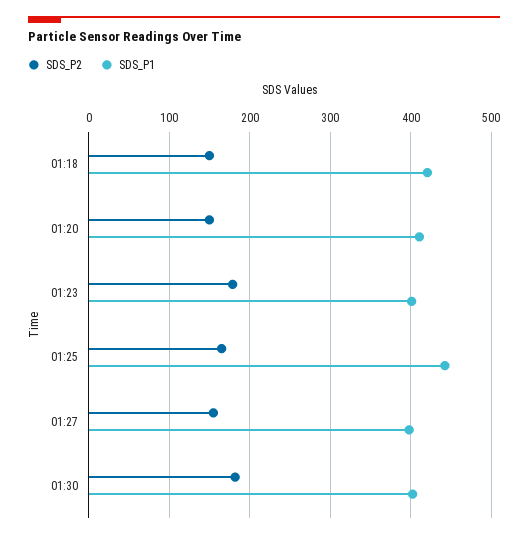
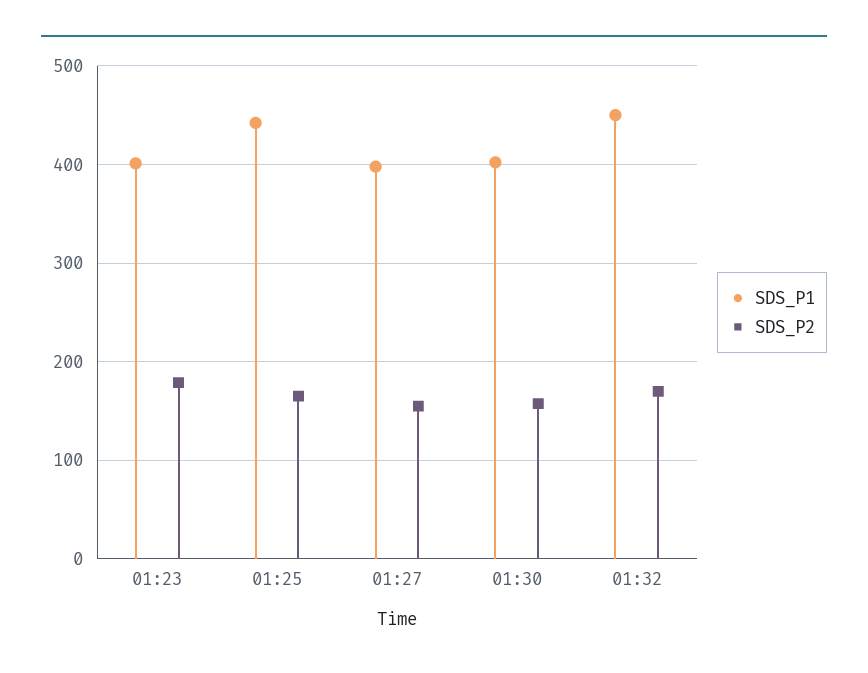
SDS_P2, 01:18: 150 -> none
SDS_P1, 01:18: 420 -> none
SDS_P2, 01:20: 150 -> none
SDS_P1, 01:20: 410 -> none
SDS_P2, 01:30: 180 -> 160
SDS_P1, 01:32: none -> 450
SDS_P2, 01:32: none -> 170

